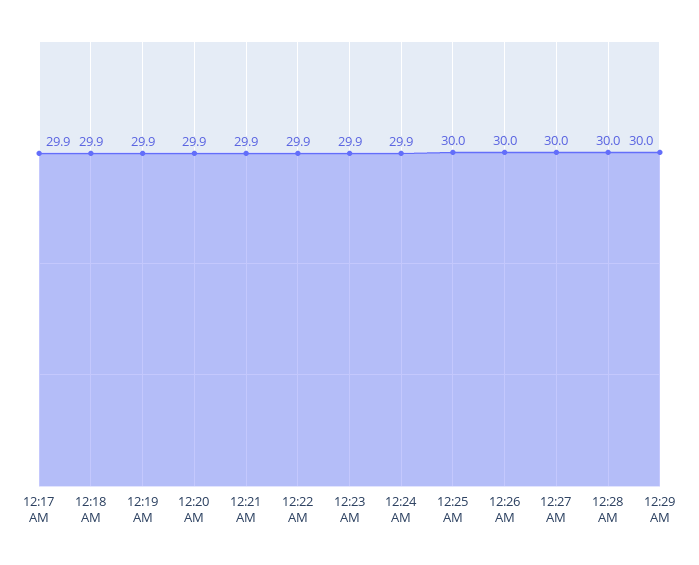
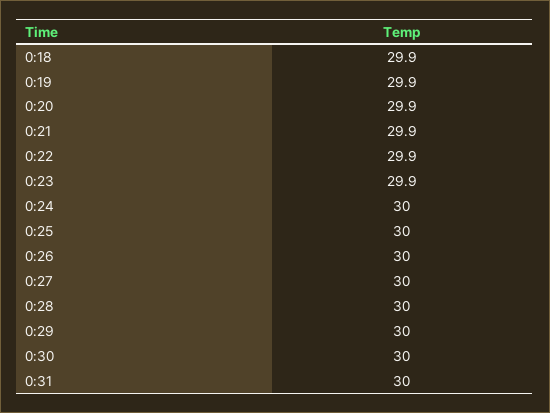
12:17 AM: 29.9 -> none
12:24 AM: 29.9 -> 30
0:30: none -> 30
0:31: none -> 30

